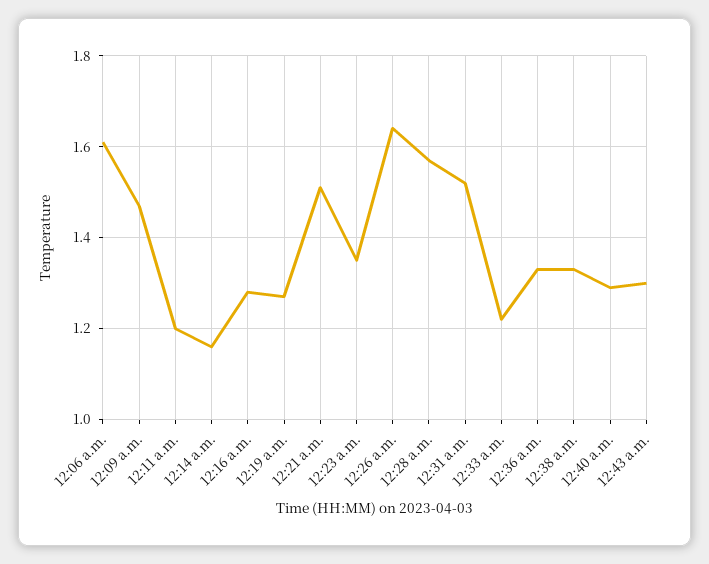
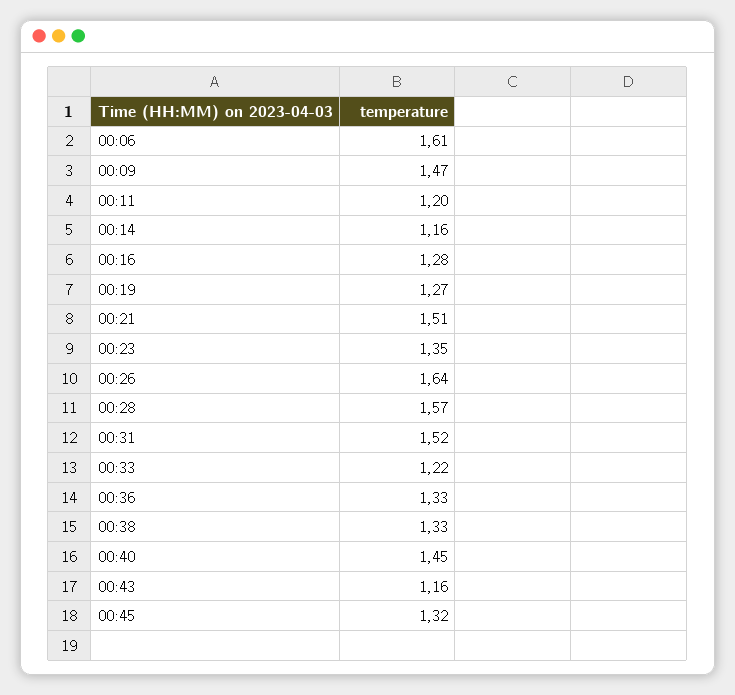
12:40 a.m.: 1.3 -> 1.45
12:43 a.m.: 1.3 -> 1.16
00:45: none -> 1.32

